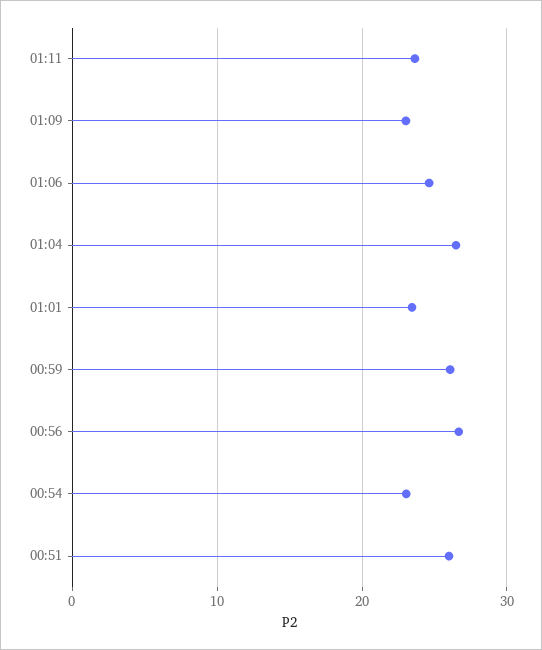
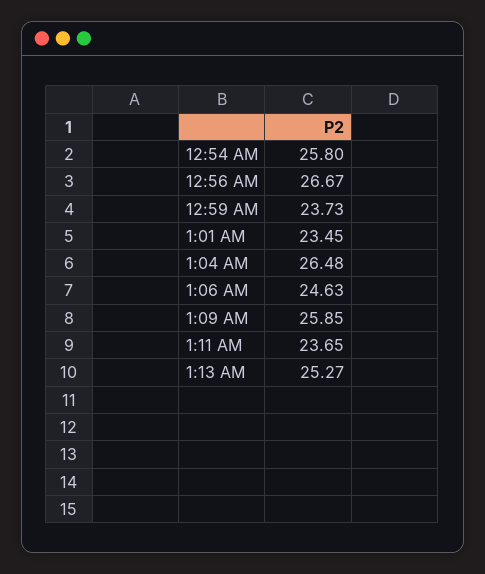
01:09: 23 -> 25.85
00:59: 26 -> 23.73
00:54: 23 -> 25.8
00:51: 26 -> none
1:13 AM: none -> 25.27

